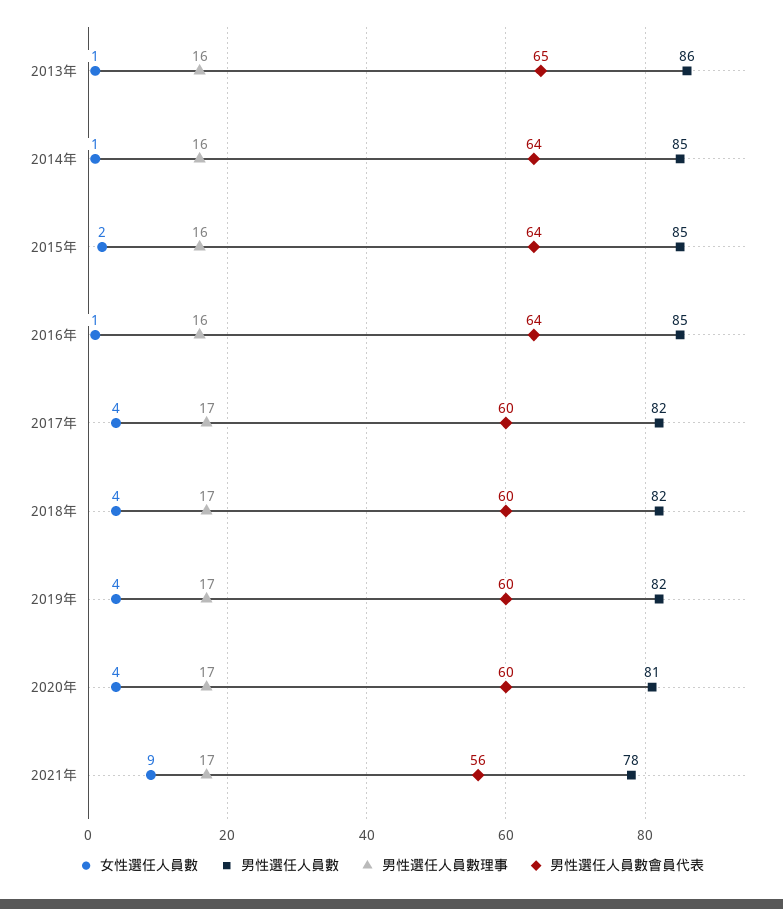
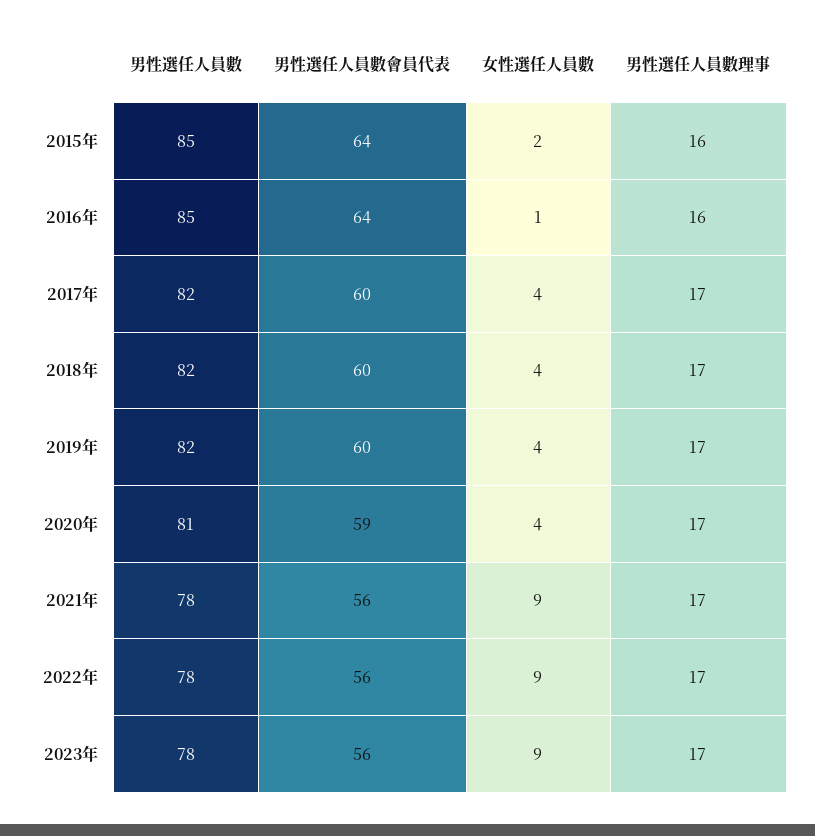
女性選任人員數, 2013年: 1 -> none
男性選任人員數, 2013年: 86 -> none
男性選任人員數理事, 2013年: 16 -> none
男性選任人員數會員代表, 2013年: 65 -> none
女性選任人員數, 2014年: 1 -> none
男性選任人員數, 2014年: 85 -> none
男性選任人員數理事, 2014年: 16 -> none
男性選任人員數會員代表, 2014年: 64 -> none
男性選任人員數會員代表, 2020年: 60 -> 59
男性選任人員數, 2022年: none -> 78
男性選任人員數會員代表, 2022年: none -> 56
女性選任人員數, 2022年: none -> 9
男性選任人員數理事, 2022年: none -> 17
男性選任人員數, 2023年: none -> 78
男性選任人員數會員代表, 2023年: none -> 56
女性選任人員數, 2023年: none -> 9
男性選任人員數理事, 2023年: none -> 17

